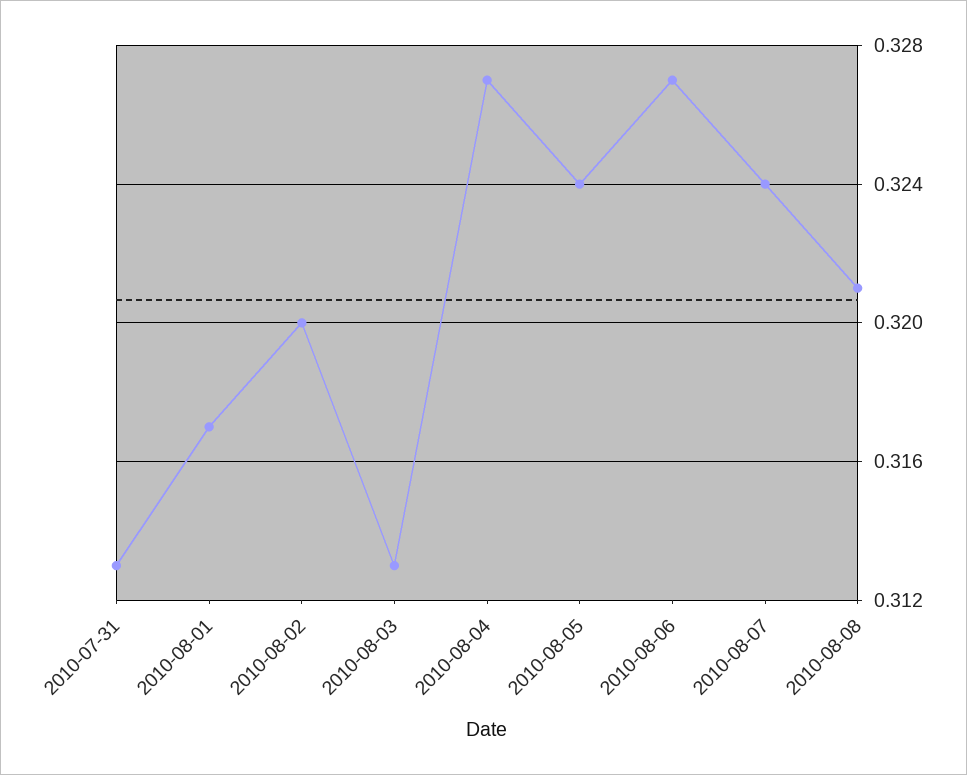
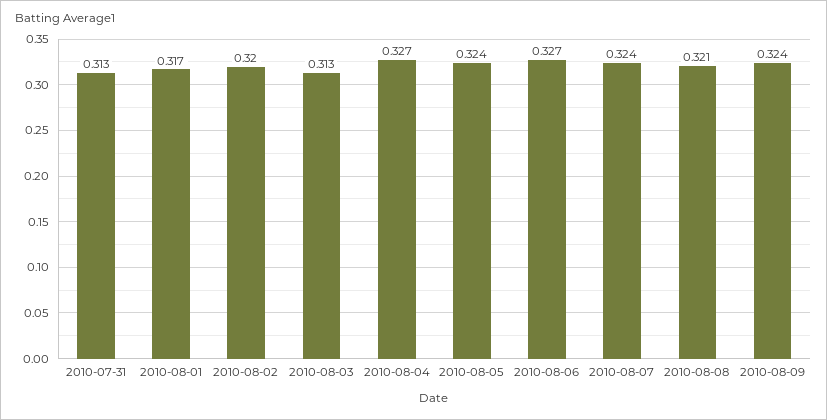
2010-08-09: none -> 0.324

